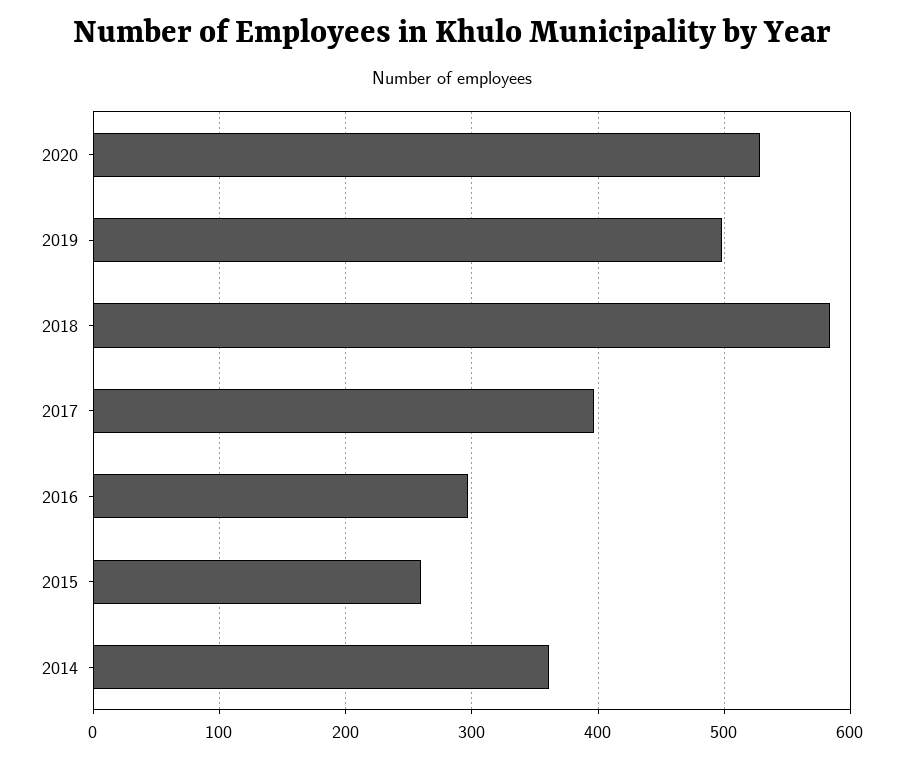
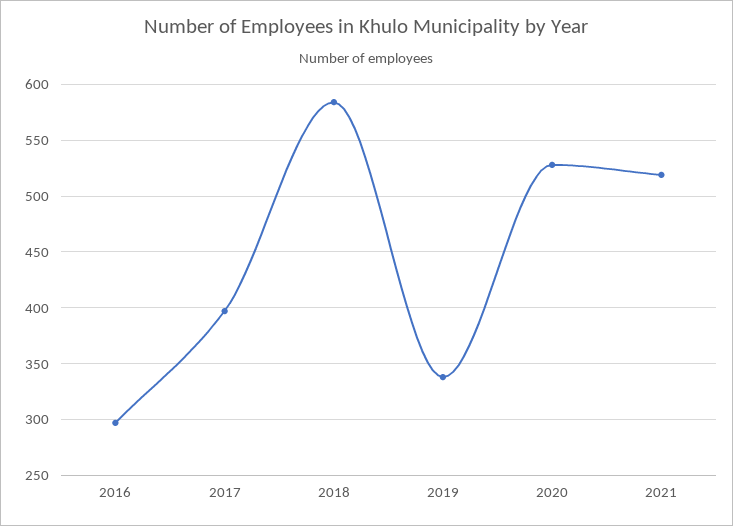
2019: 500 -> 340
2015: 260 -> none
2014: 360 -> none
2021: none -> 520

